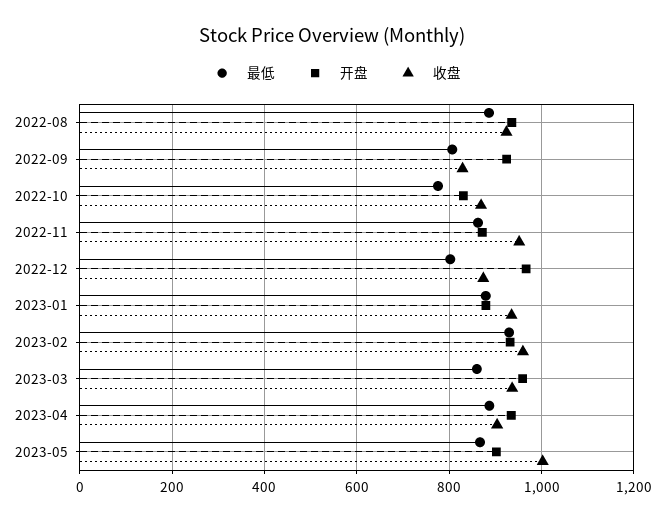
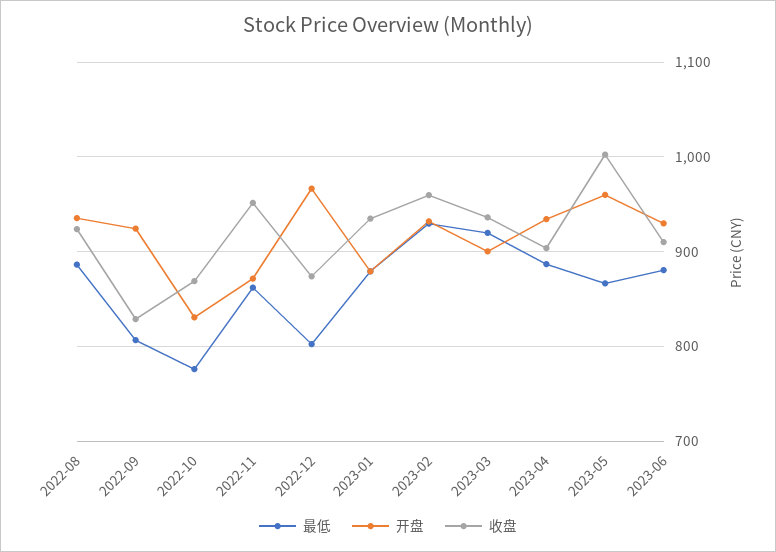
最低, 2023-03: 860 -> 920
开盘, 2023-03: 960 -> 900
开盘, 2023-05: 900 -> 960
最低, 2023-06: none -> 880
开盘, 2023-06: none -> 930
收盘, 2023-06: none -> 910

